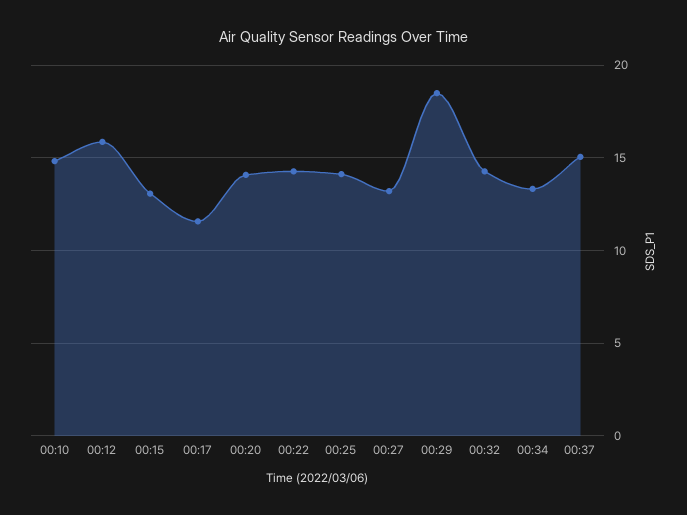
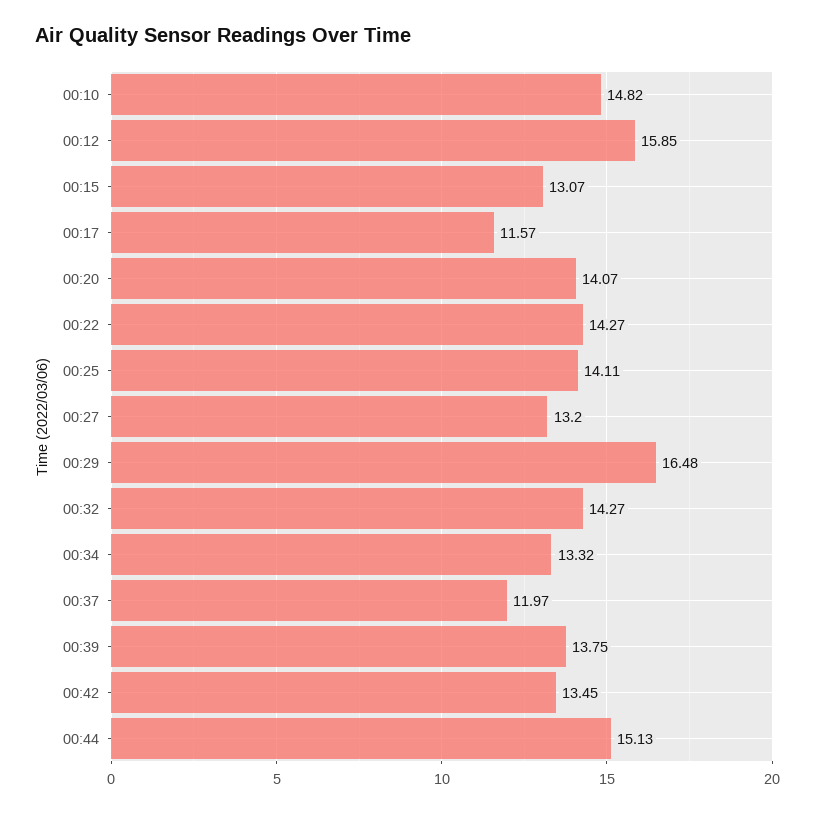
00:29: 18.5 -> 16.48
00:37: 15 -> 11.97
00:39: none -> 13.75
00:42: none -> 13.45
00:44: none -> 15.13

